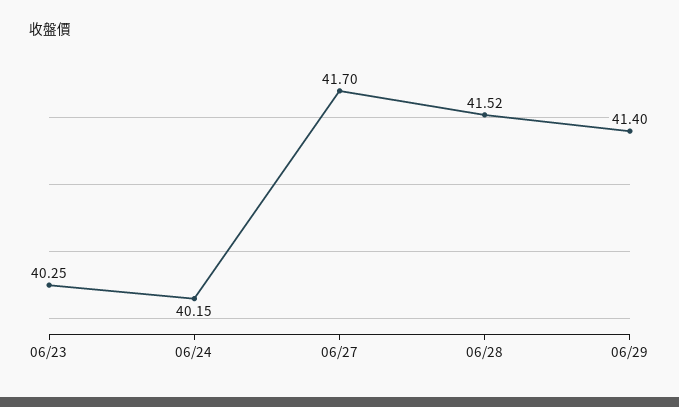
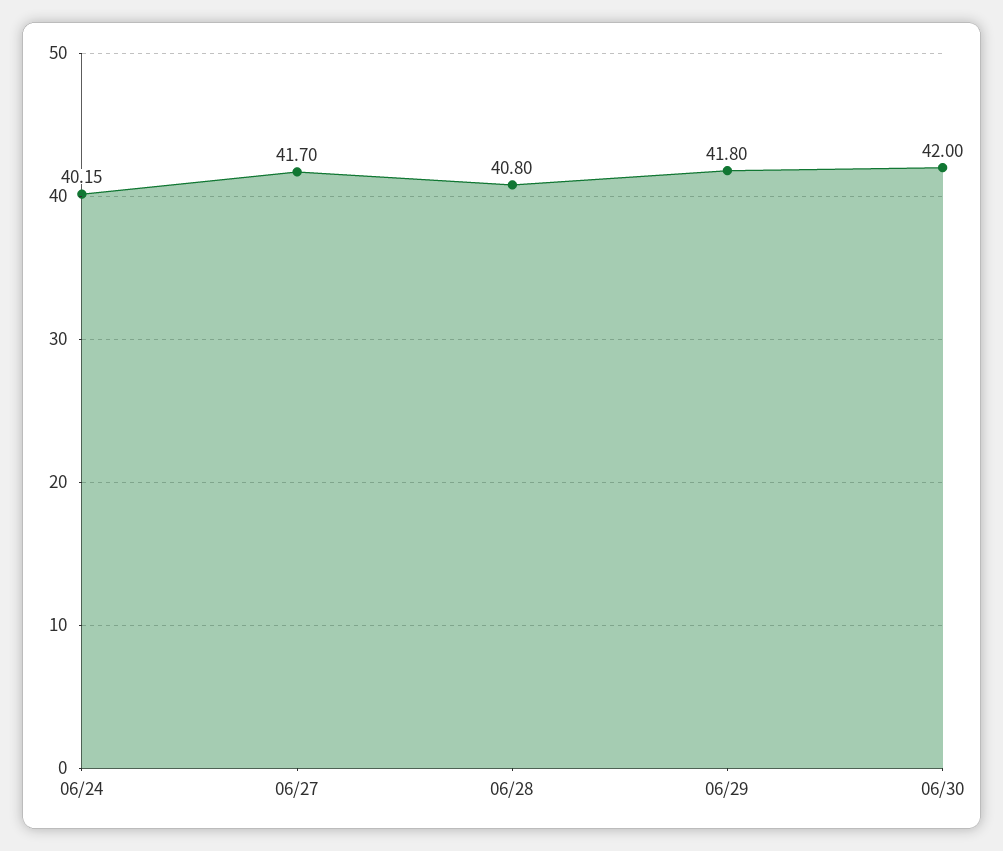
06/23: 40.25 -> none
06/28: 41.52 -> 40.8
06/29: 41.4 -> 41.8
06/30: none -> 42

